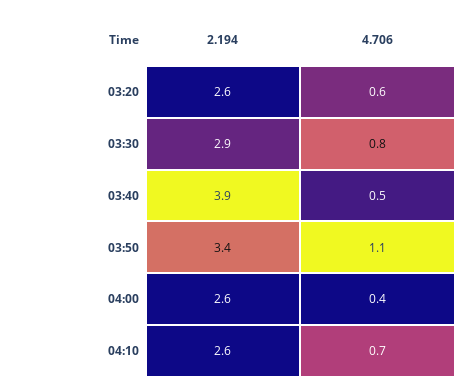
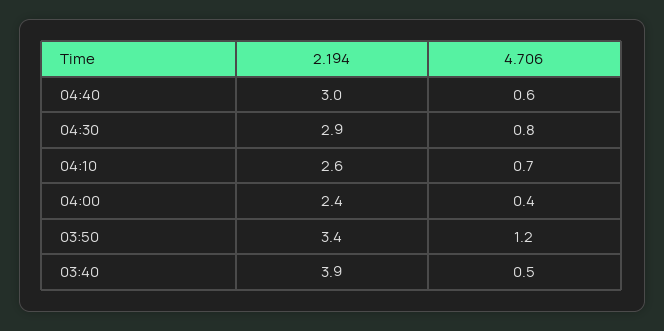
2.194, 03:20: 2.6 -> none
4.706, 03:20: 0.6 -> none
2.194, 03:30: 2.9 -> none
4.706, 03:30: 0.8 -> none
4.706, 03:50: 1.1 -> 1.2
2.194, 04:00: 2.6 -> 2.4
2.194, 04:40: none -> 3
4.706, 04:40: none -> 0.6
2.194, 04:30: none -> 2.9
4.706, 04:30: none -> 0.8

